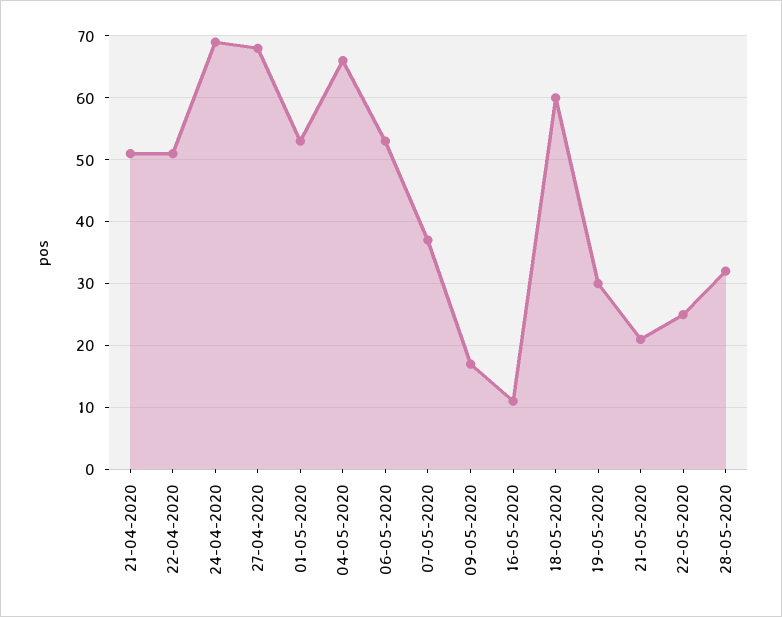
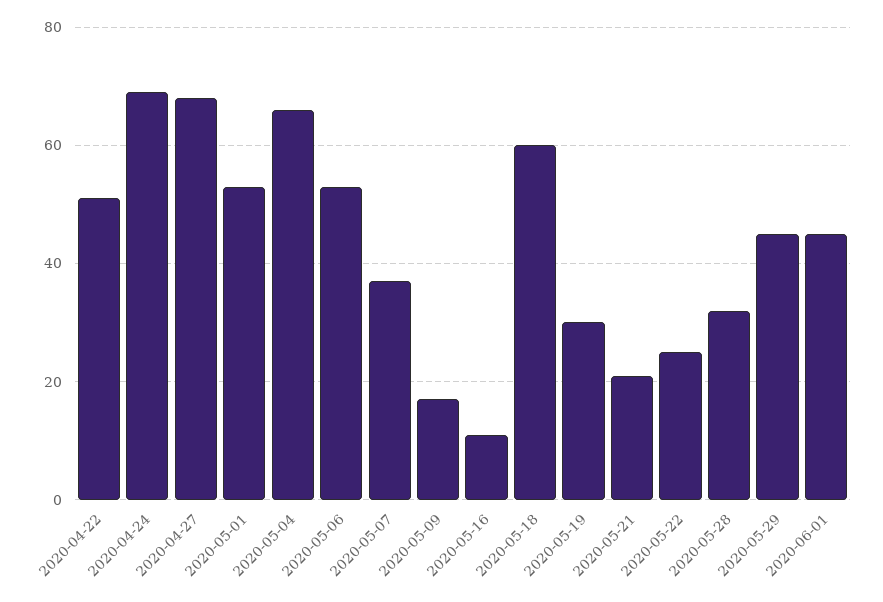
21-04-2020: 51 -> none
2020-05-29: none -> 45
2020-06-01: none -> 45

